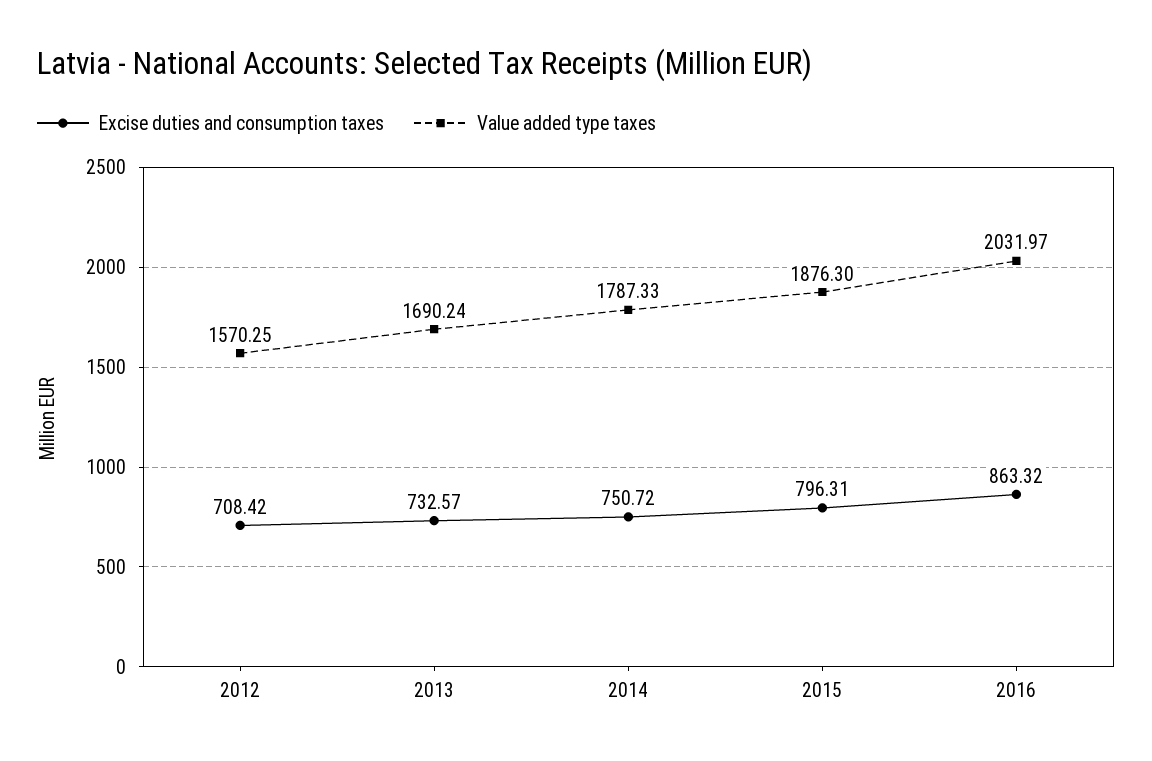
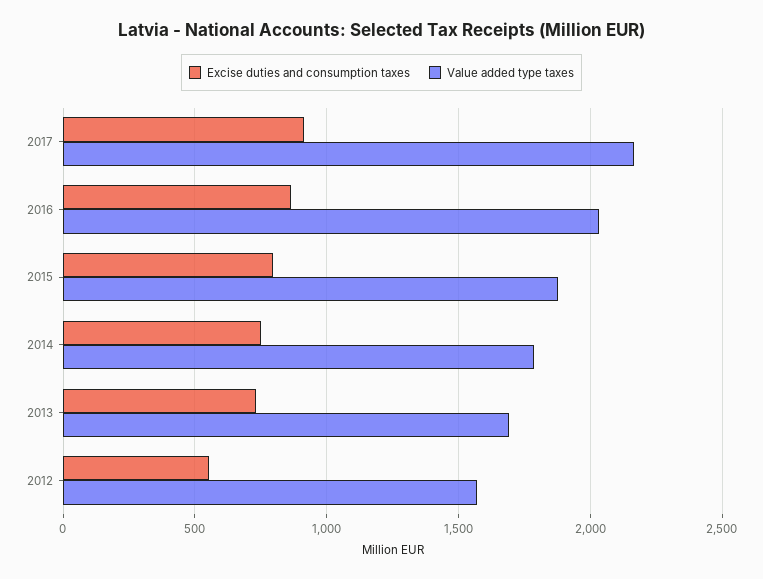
Excise duties and consumption taxes, 2012: 708.42 -> 550
Excise duties and consumption taxes, 2017: none -> 900
Value added type taxes, 2017: none -> 2150

